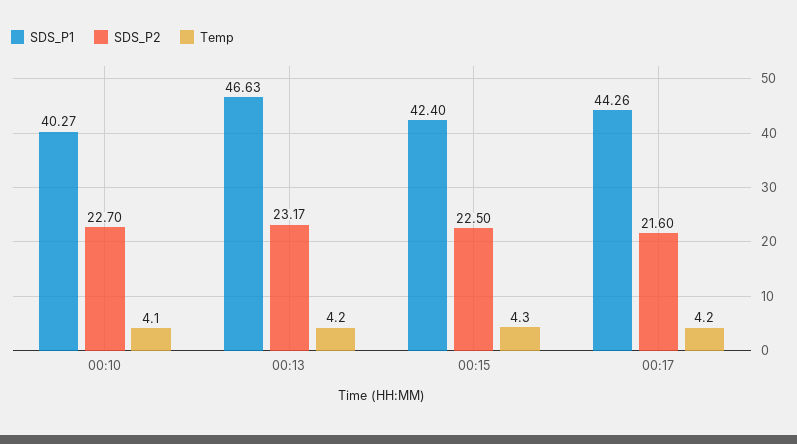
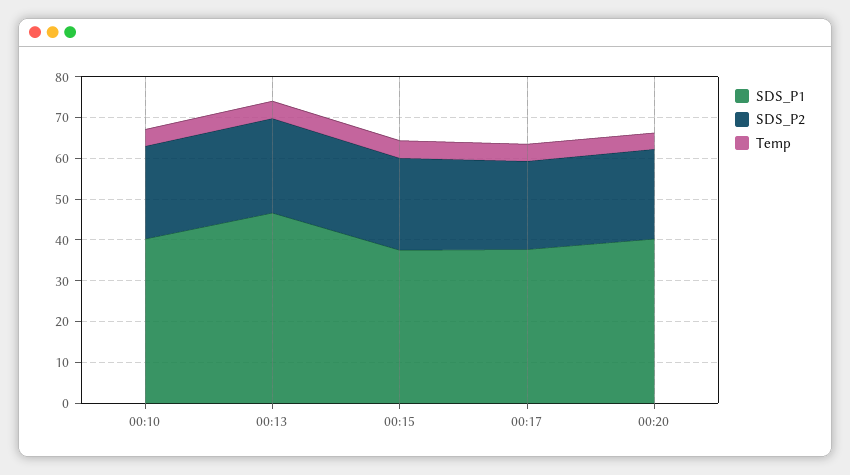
SDS_P1, 00:15: 42.4 -> 38
SDS_P1, 00:17: 44.26 -> 38
SDS_P1, 00:20: none -> 40
SDS_P2, 00:20: none -> 22
Temp, 00:20: none -> 4

